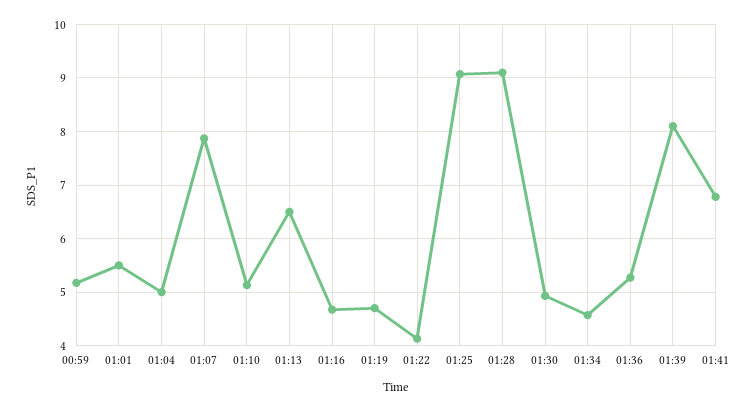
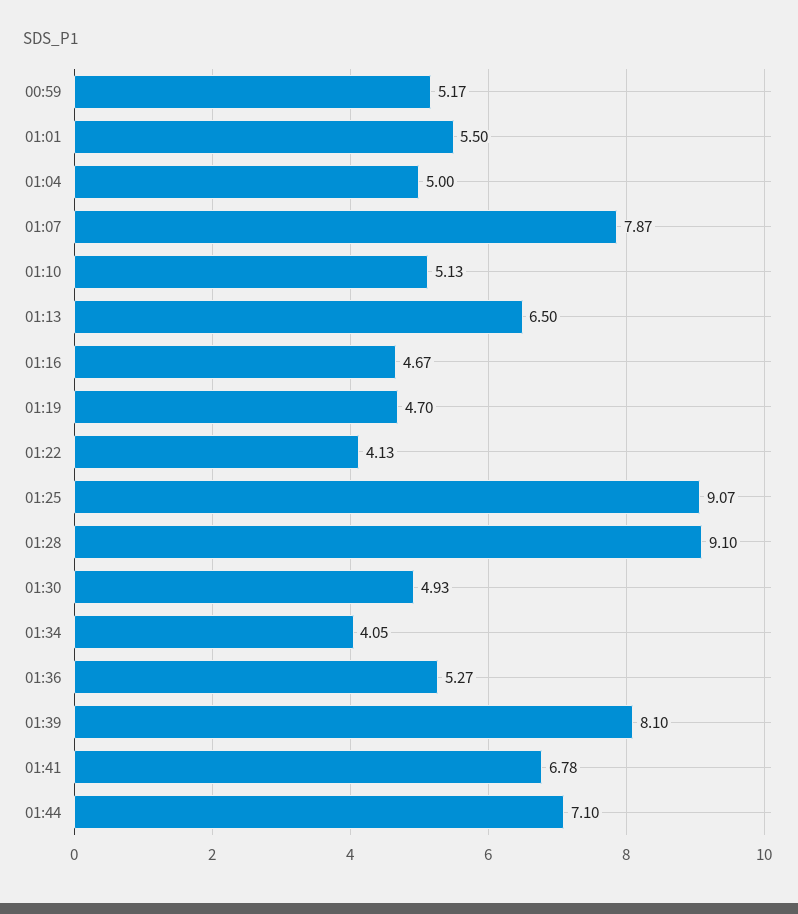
01:34: 4.6 -> 4.05
01:44: none -> 7.1

